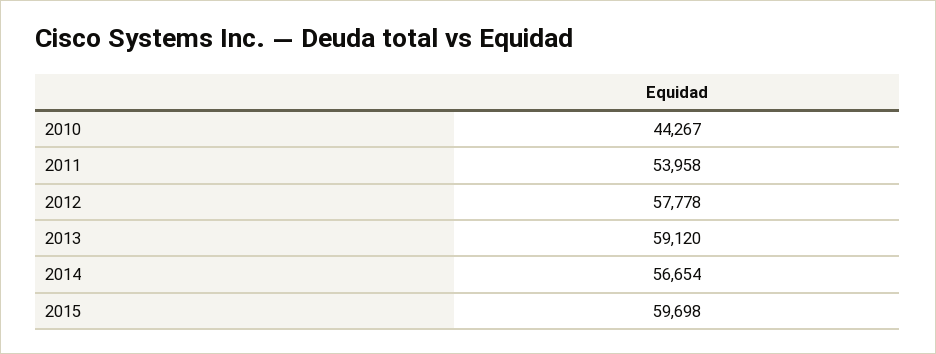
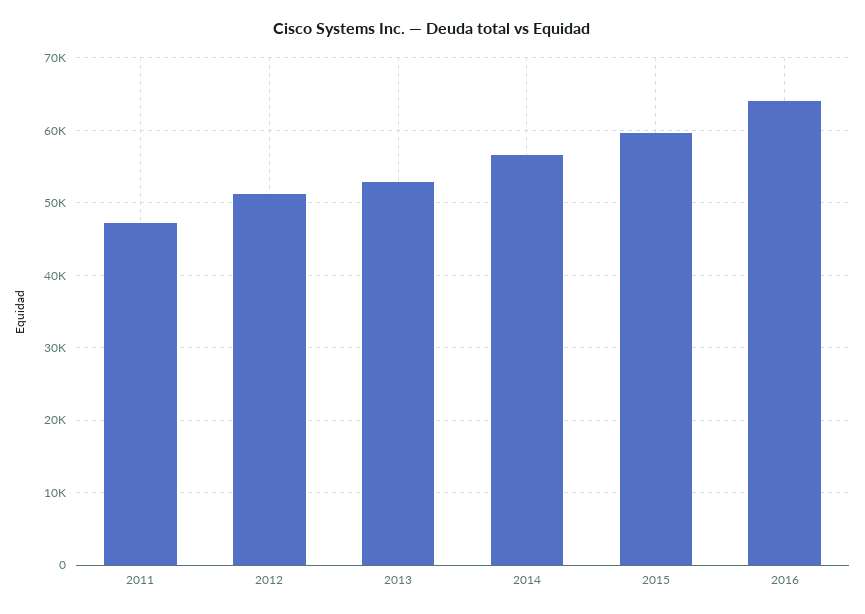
2010: 44267 -> none
2011: 53958 -> 47000
2012: 57778 -> 51000
2013: 59120 -> 53000
2016: none -> 64000

